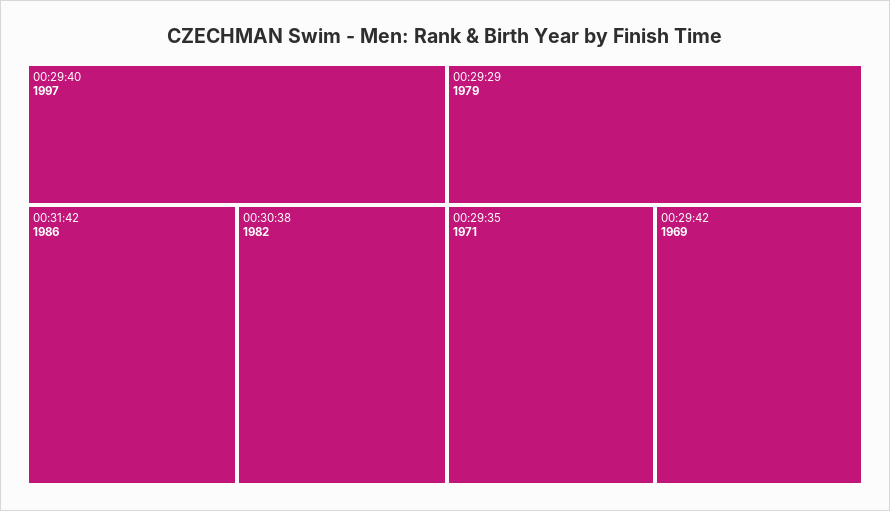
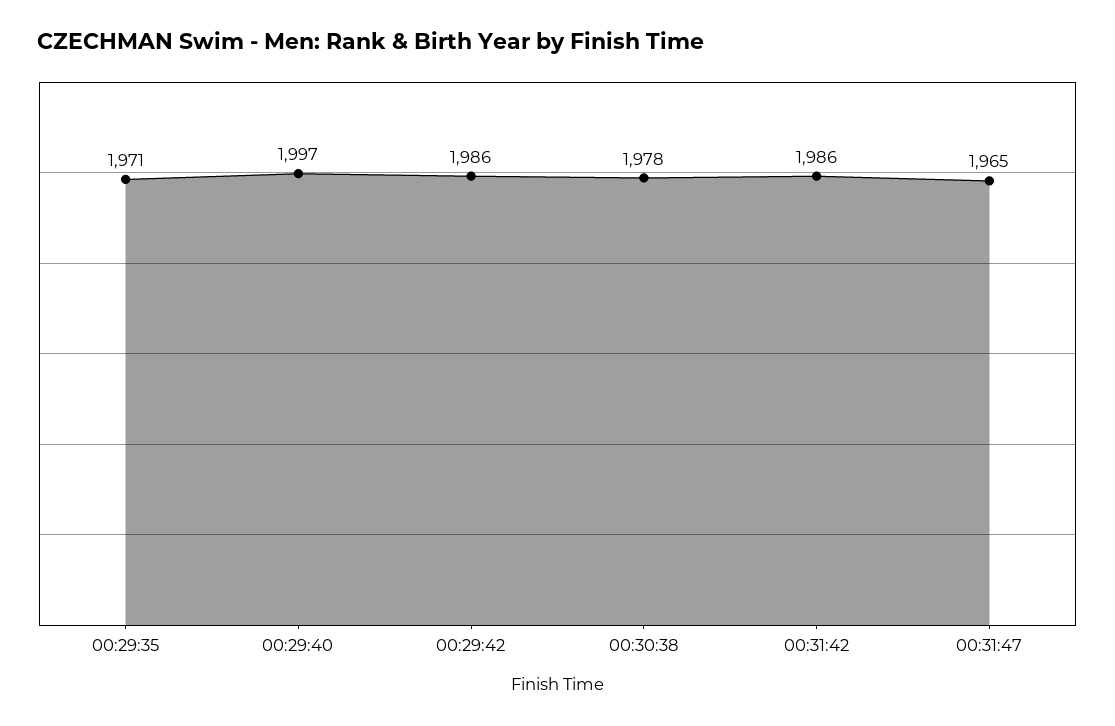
00:30:38: 1982 -> 1978
00:29:29: 1979 -> none
00:29:42: 1969 -> 1986
00:31:47: none -> 1965

